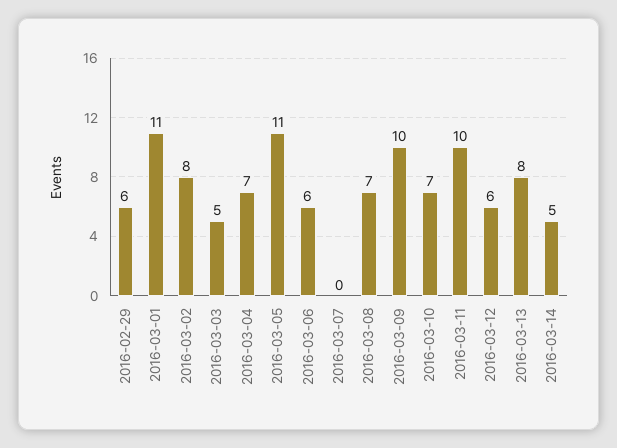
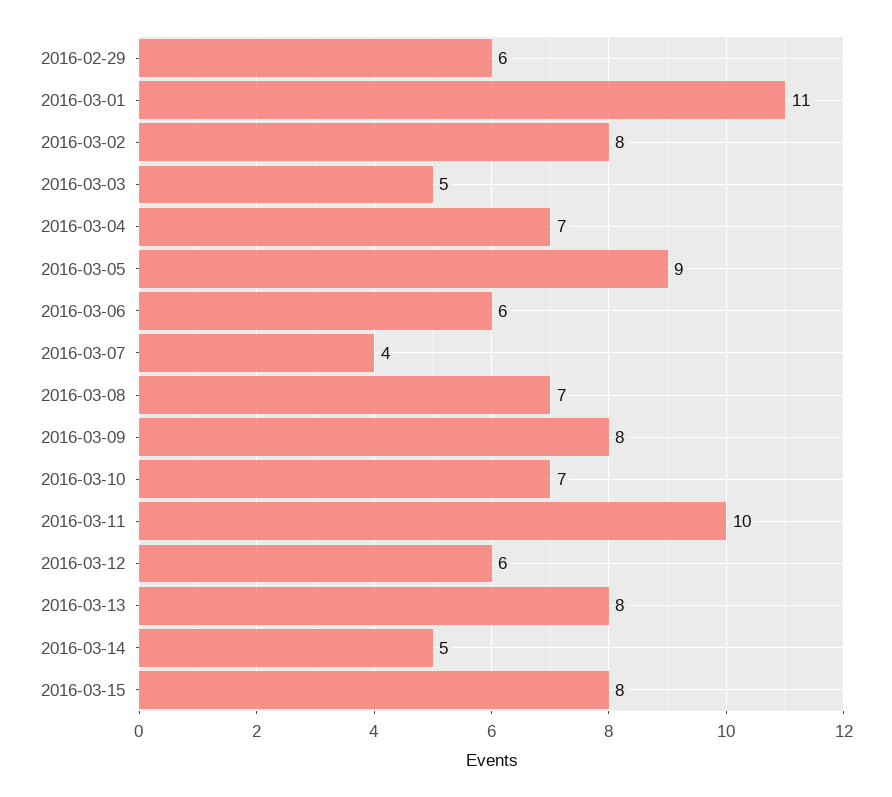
2016-03-05: 11 -> 9
2016-03-07: 0 -> 4
2016-03-09: 10 -> 8
2016-03-15: none -> 8

